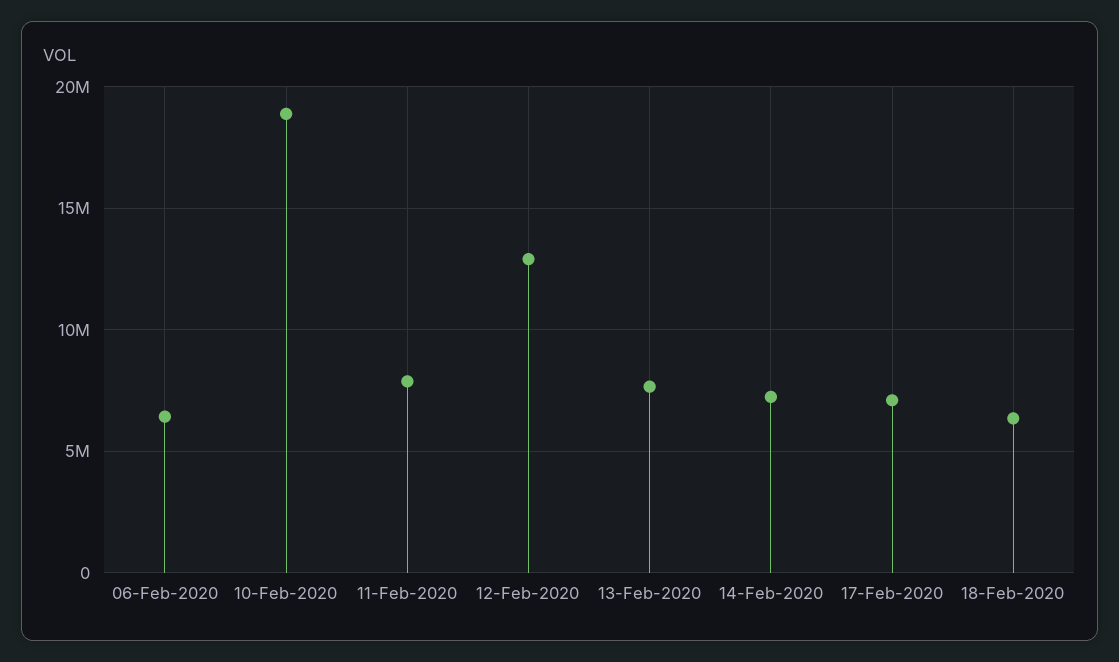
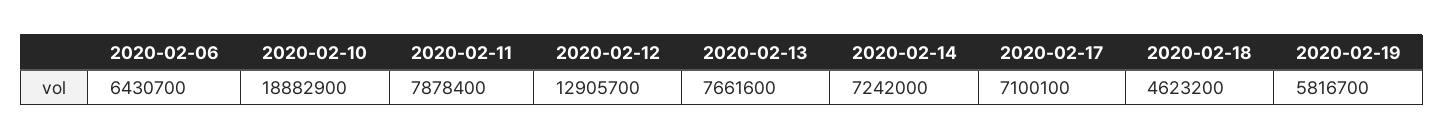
18-Feb-2020: 6500000 -> 4623200
2020-02-19: none -> 5816700

